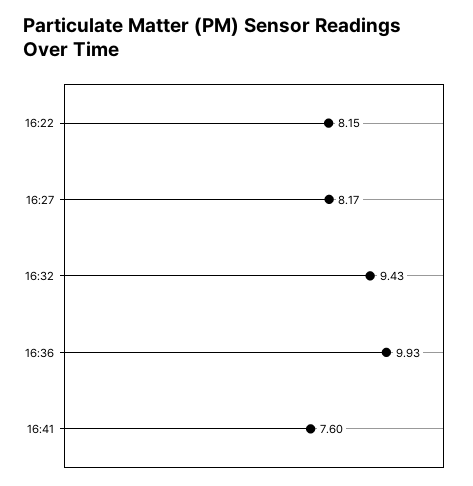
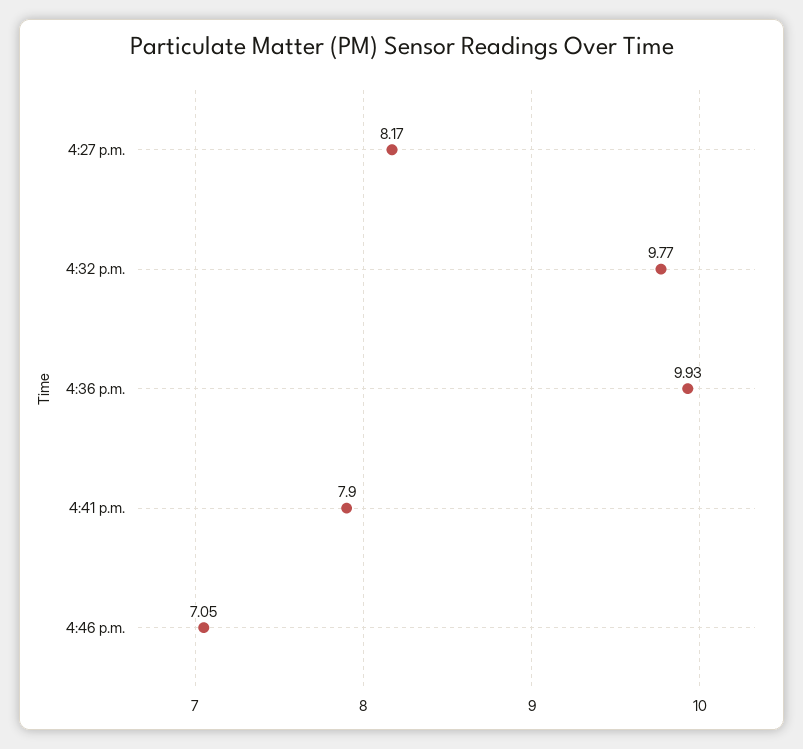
16:22: 8.15 -> none
16:32: 9.43 -> 9.77
16:41: 7.6 -> 7.9
4:46 p.m.: none -> 7.05

